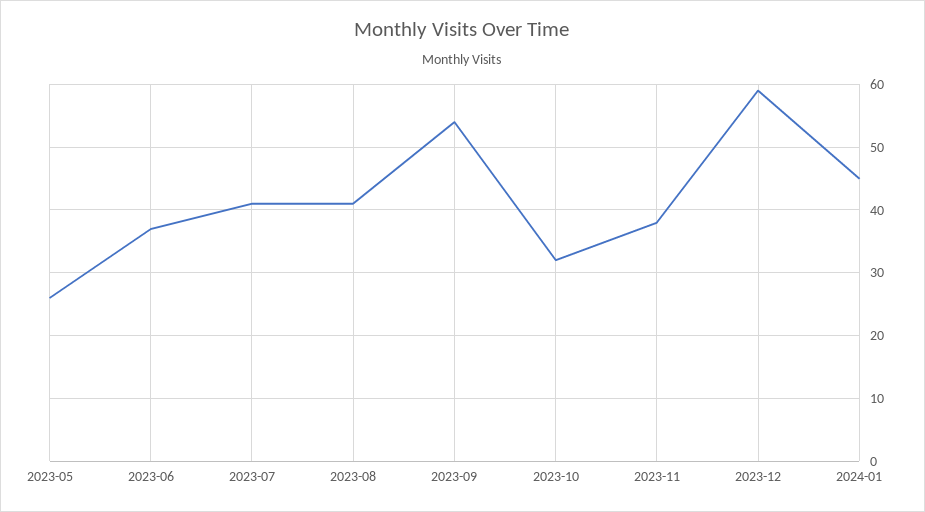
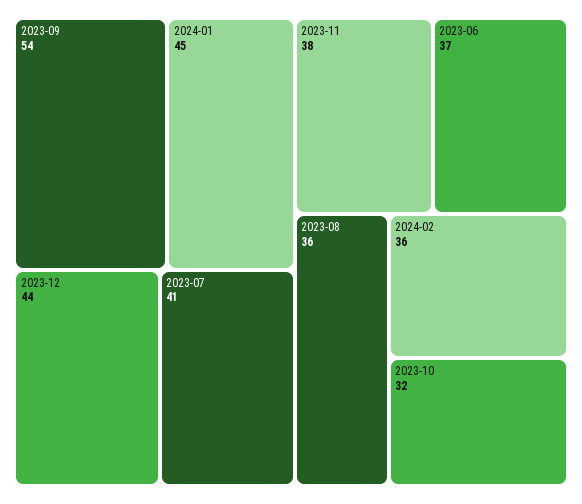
2023-05: 26 -> none
2023-08: 41 -> 36
2023-12: 59 -> 44
2024-02: none -> 36

